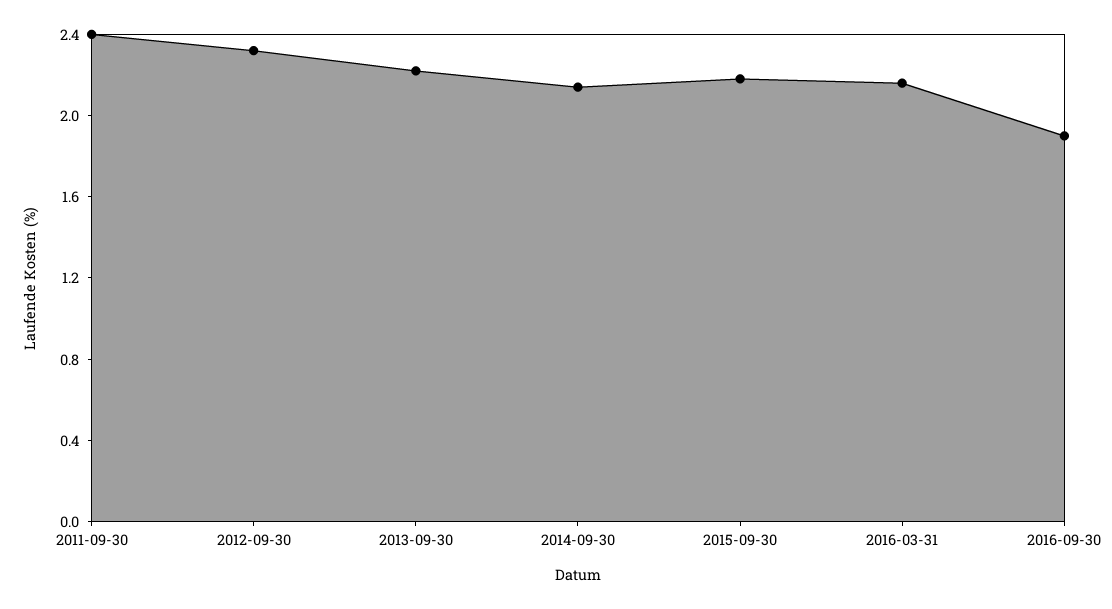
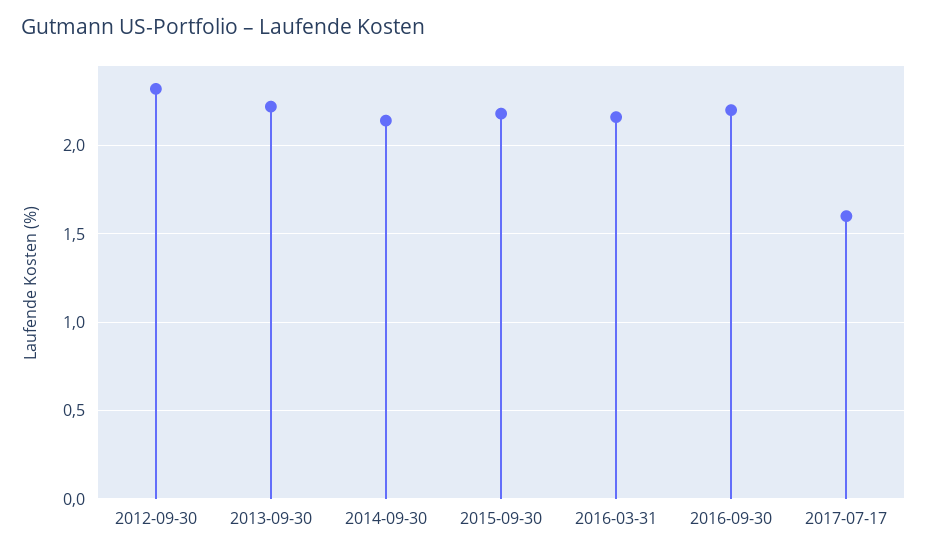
2011-09-30: 2.4 -> none
2016-09-30: 1.9 -> 2.2
2017-07-17: none -> 1.6

